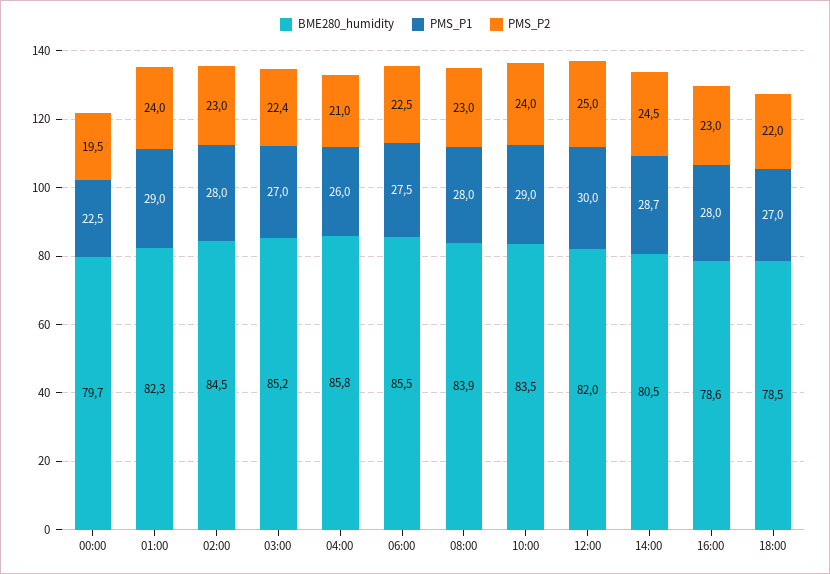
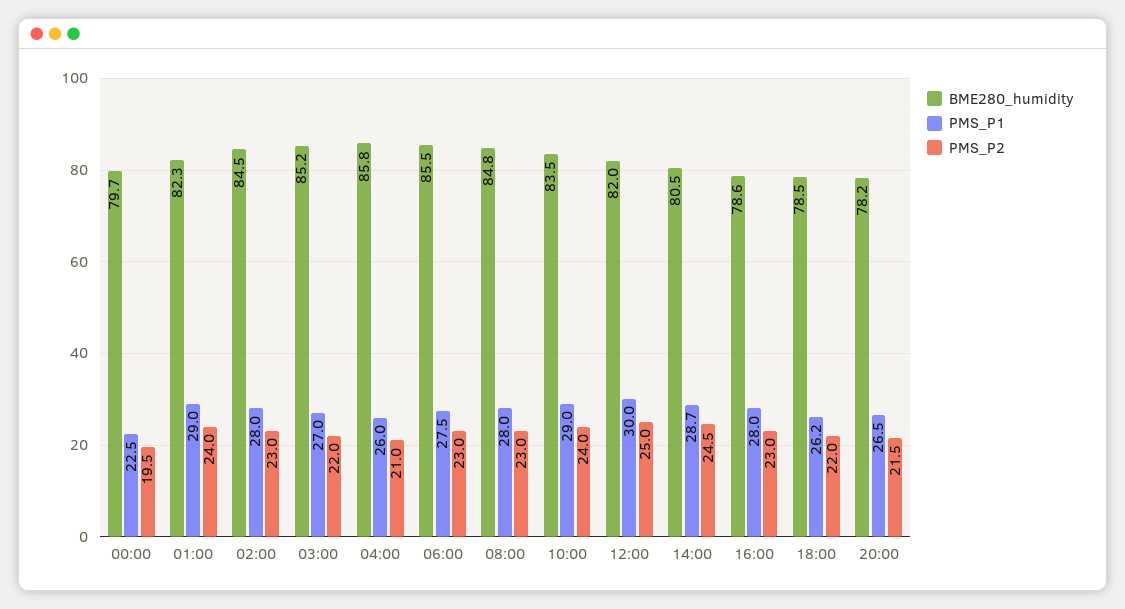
PMS_P2, 03:00: 22.4 -> 22
PMS_P2, 06:00: 22.5 -> 23
BME280_humidity, 08:00: 83.9 -> 84.8
PMS_P1, 18:00: 27 -> 26.2
BME280_humidity, 20:00: none -> 78.2
PMS_P1, 20:00: none -> 26.5
PMS_P2, 20:00: none -> 21.5

